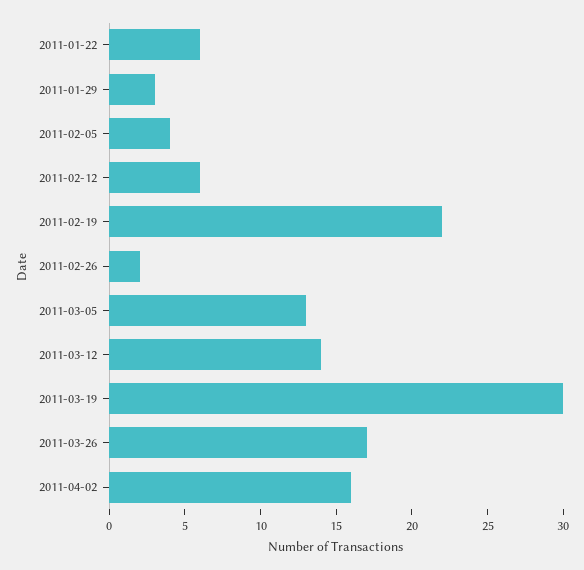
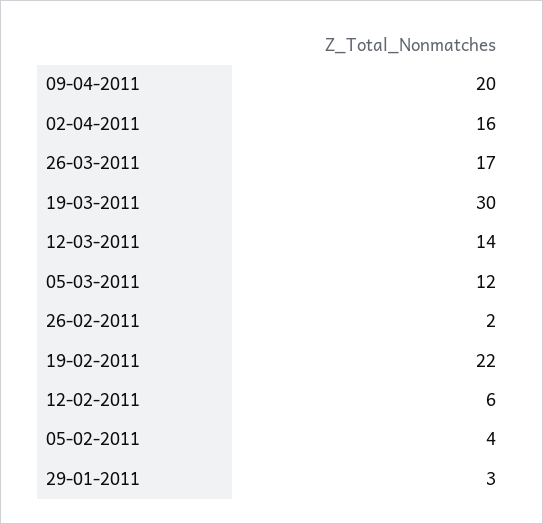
2011-01-22: 6 -> none
2011-03-05: 13 -> 12
09-04-2011: none -> 20

